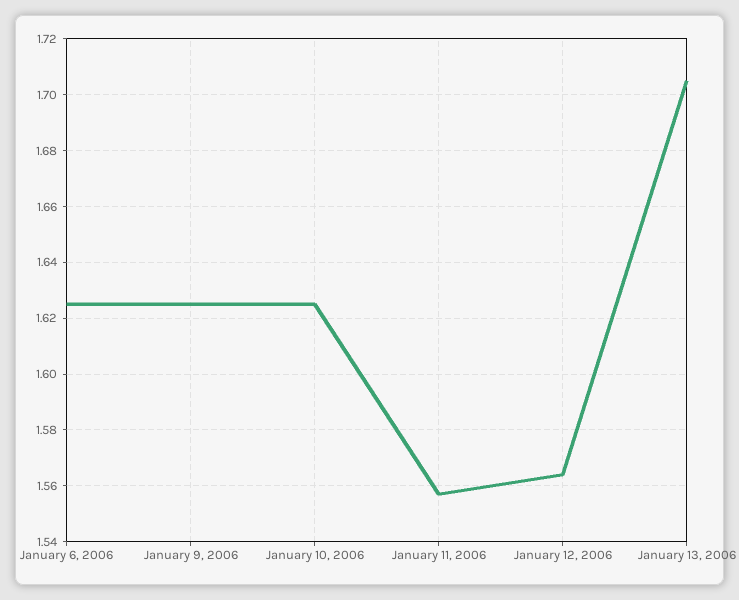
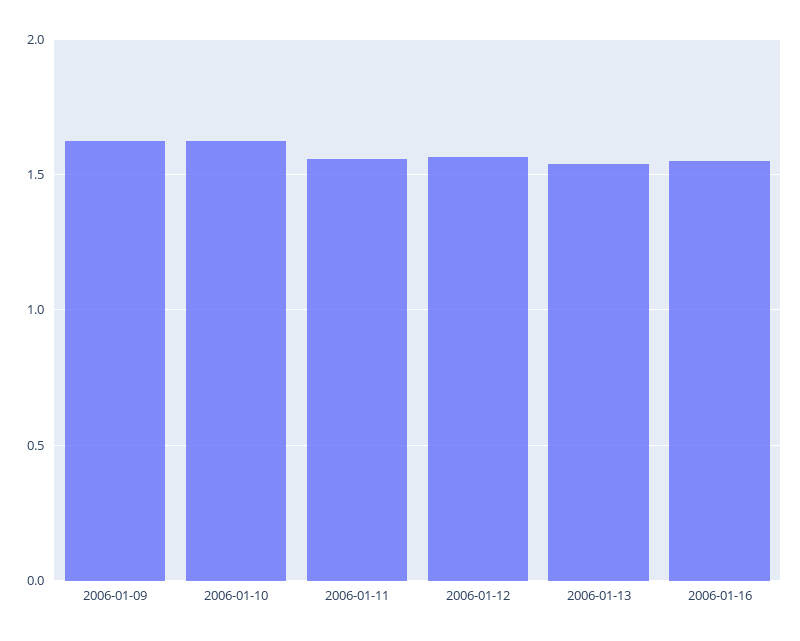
January 6, 2006: 1.625 -> none
January 13, 2006: 1.705 -> 1.55
2006-01-16: none -> 1.55

